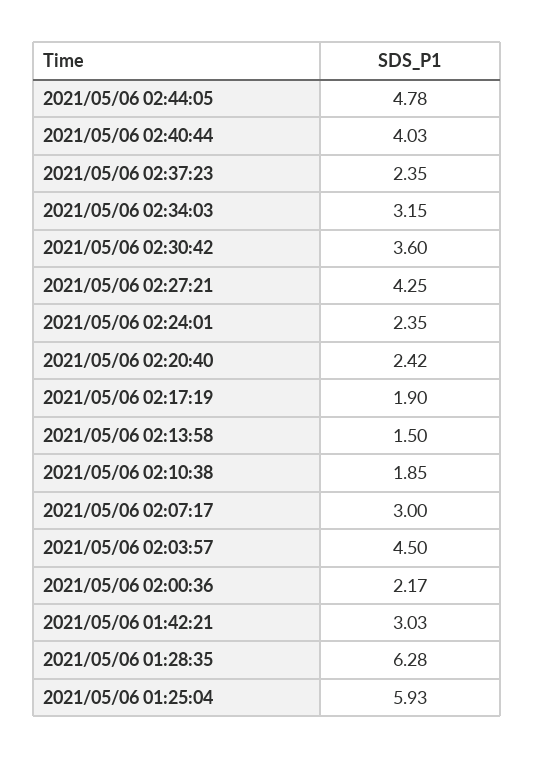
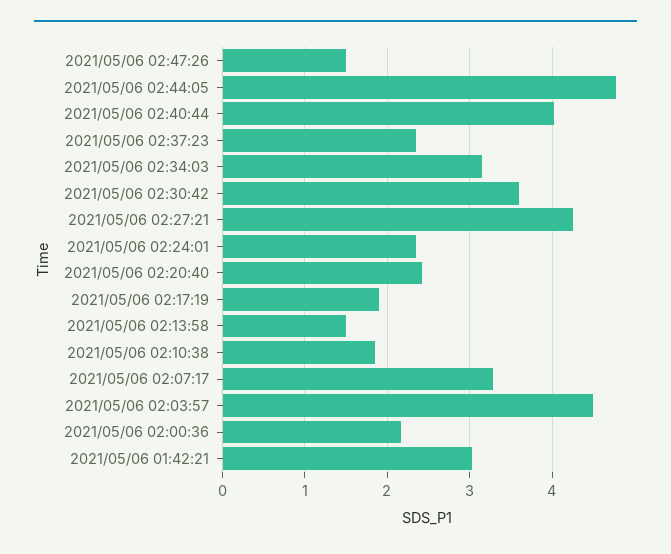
2021/05/06 02:07:17: 3 -> 3.3
2021/05/06 01:28:35: 6.28 -> none
2021/05/06 01:25:04: 5.93 -> none
2021/05/06 02:47:26: none -> 1.5

